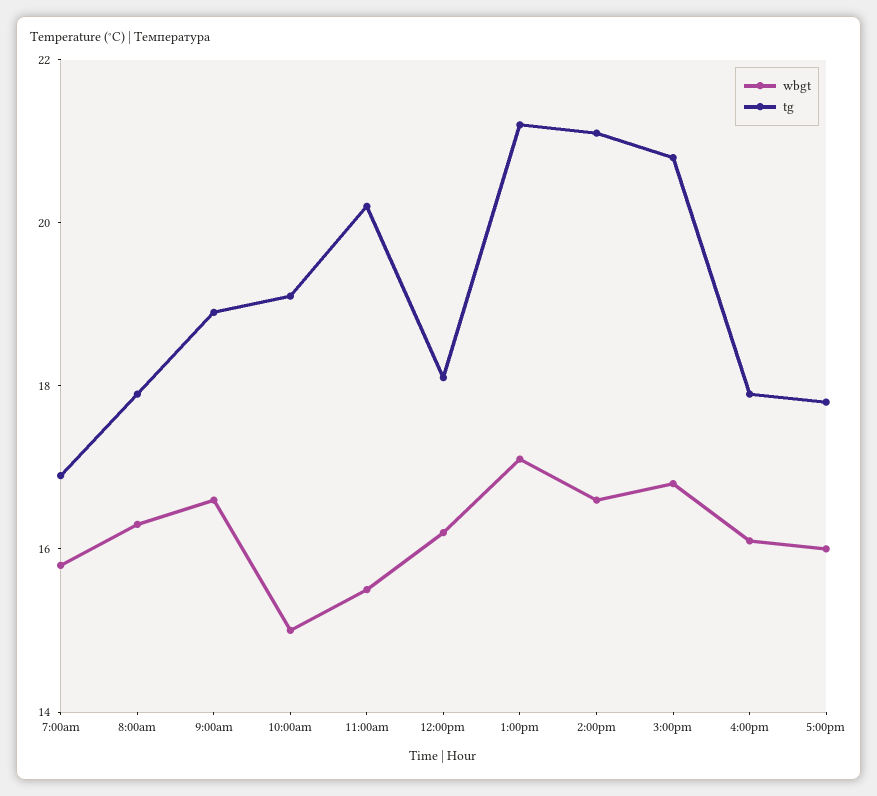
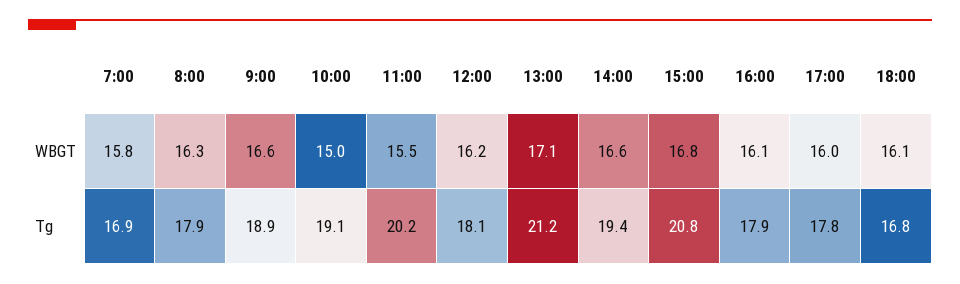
tg, 2:00pm: 21 -> 19.4
wbgt, 18:00: none -> 16.1
tg, 18:00: none -> 16.8

